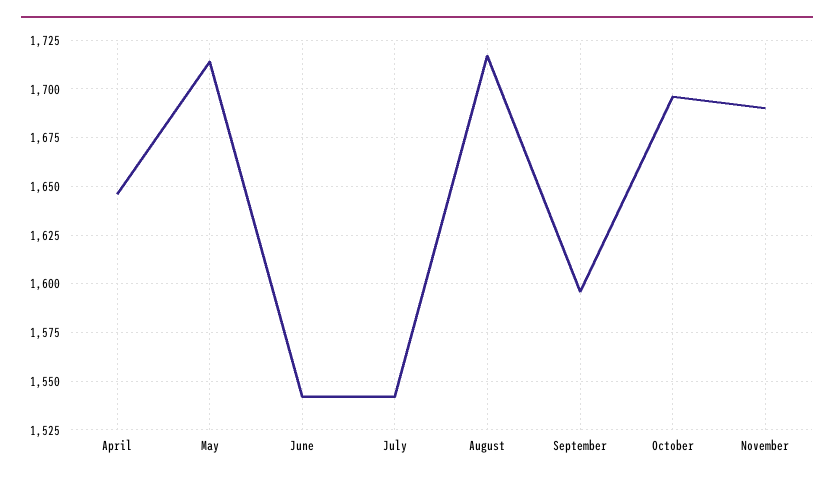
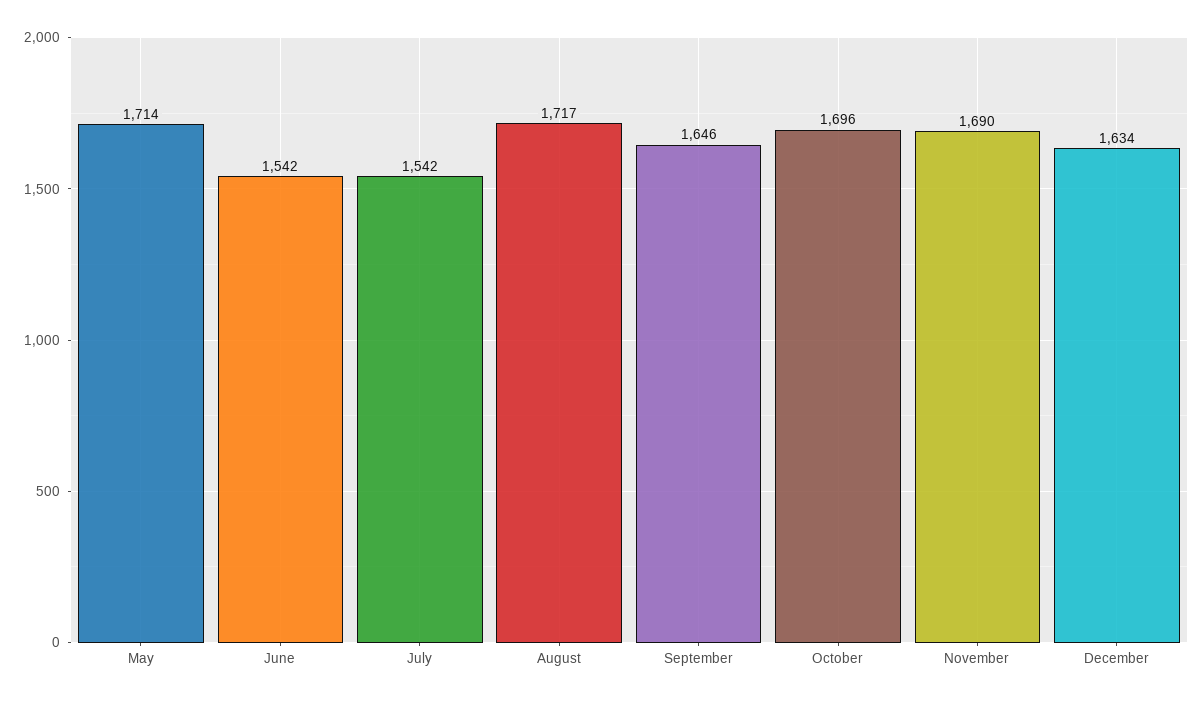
April: 1645 -> none
September: 1595 -> 1646
December: none -> 1634

